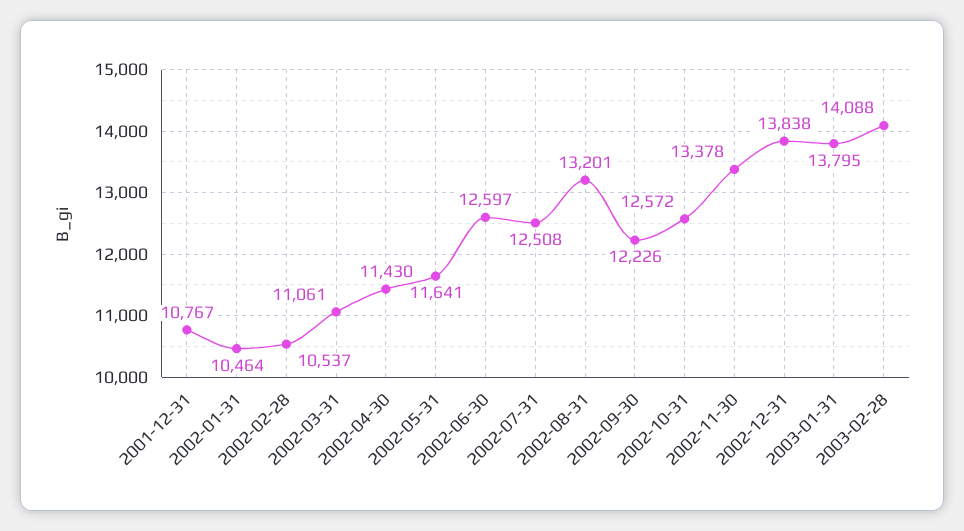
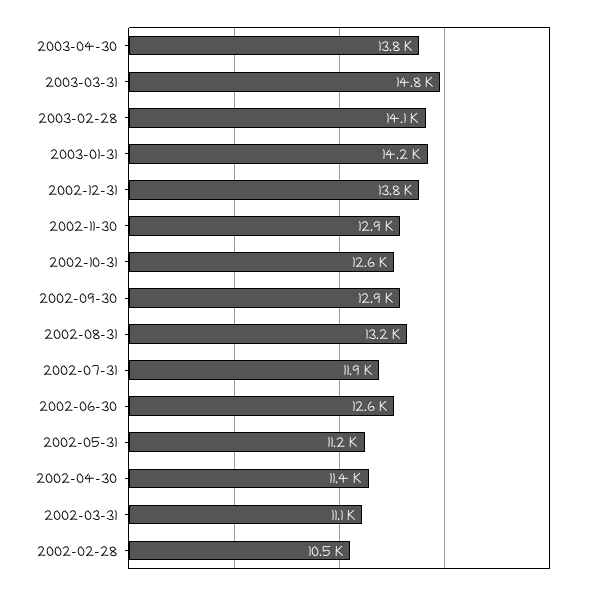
2001-12-31: 10767 -> none
2002-01-31: 10464 -> none
2002-05-31: 11641 -> 11200
2002-07-31: 12508 -> 11900
2002-09-30: 12226 -> 12900
2002-11-30: 13378 -> 12900
2003-01-31: 13795 -> 14200
2003-04-30: none -> 13800
2003-03-31: none -> 14800

